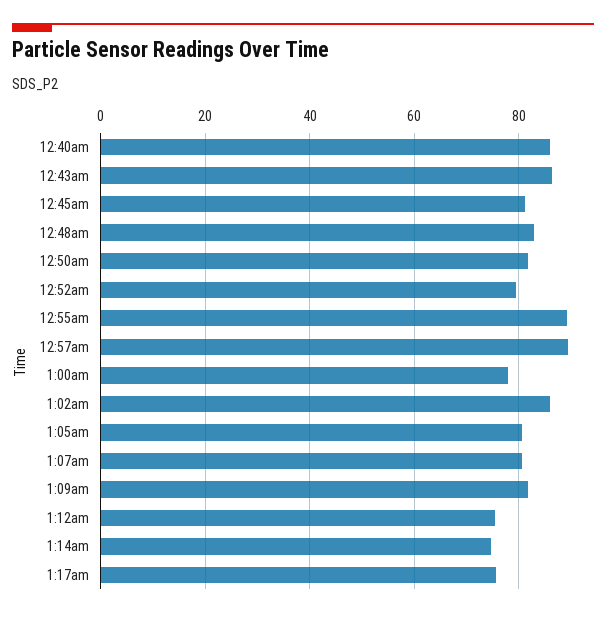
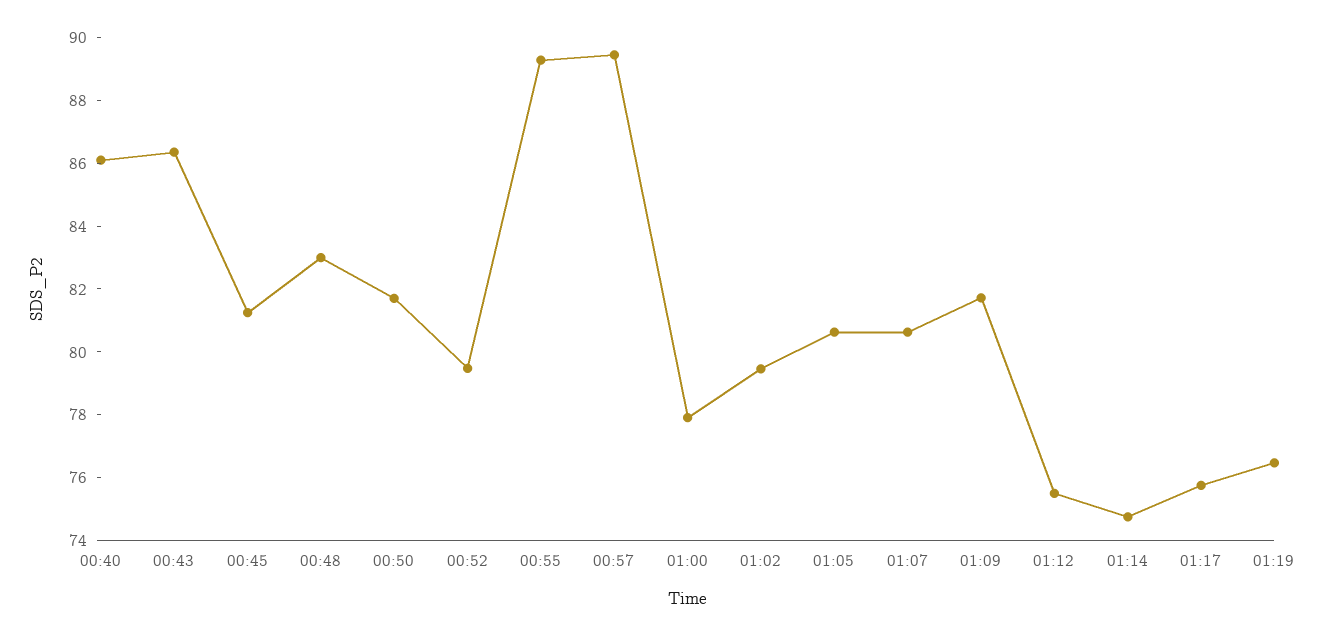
1:02am: 86 -> 79.5
01:19: none -> 76.5

